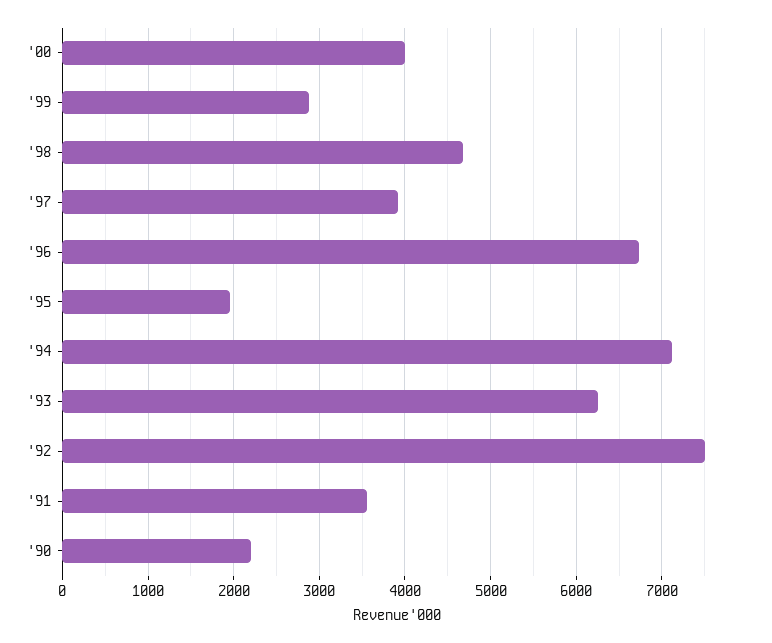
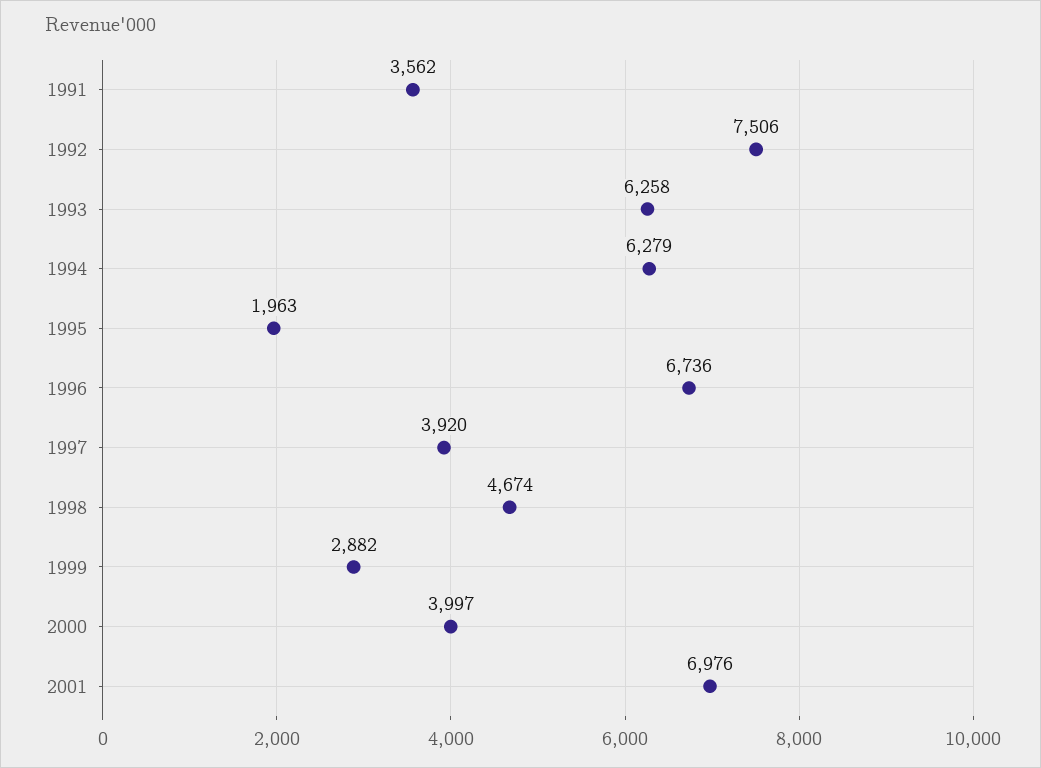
'94: 7100 -> 6279
'90: 2200 -> none
2001: none -> 6976

